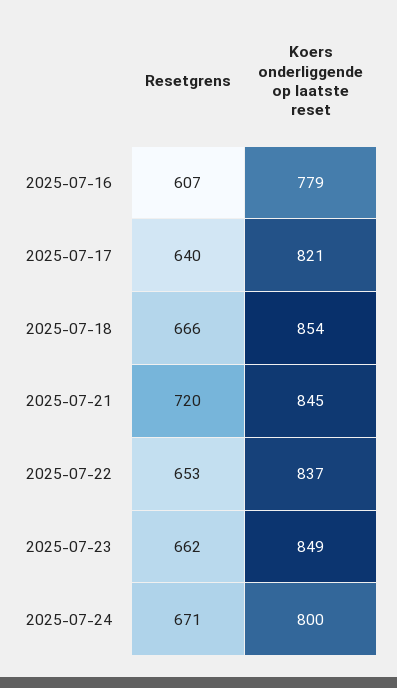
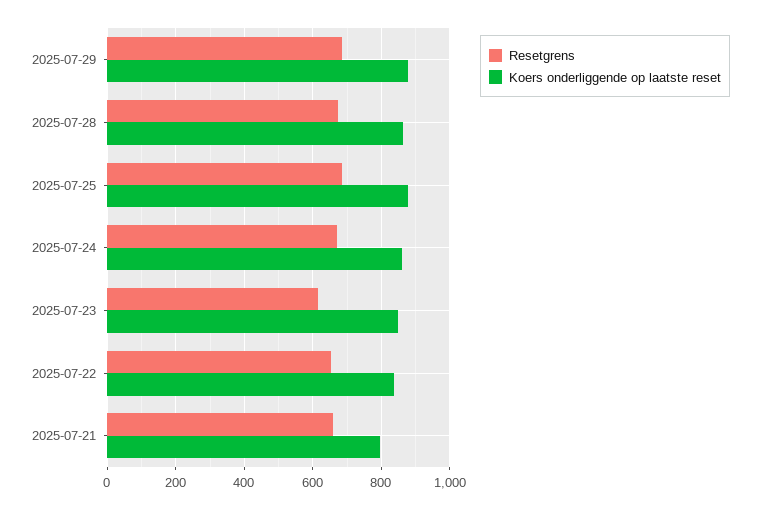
Resetgrens, 2025-07-16: 607 -> none
Koers onderliggende op laatste reset, 2025-07-16: 779 -> none
Resetgrens, 2025-07-17: 640 -> none
Koers onderliggende op laatste reset, 2025-07-17: 821 -> none
Resetgrens, 2025-07-18: 666 -> none
Koers onderliggende op laatste reset, 2025-07-18: 854 -> none
Resetgrens, 2025-07-21: 720 -> 660
Koers onderliggende op laatste reset, 2025-07-21: 845 -> 800
Resetgrens, 2025-07-23: 662 -> 620
Koers onderliggende op laatste reset, 2025-07-24: 800 -> 860
Resetgrens, 2025-07-29: none -> 680
Koers onderliggende op laatste reset, 2025-07-29: none -> 880
Resetgrens, 2025-07-28: none -> 680
Koers onderliggende op laatste reset, 2025-07-28: none -> 860
Resetgrens, 2025-07-25: none -> 680
Koers onderliggende op laatste reset, 2025-07-25: none -> 880

